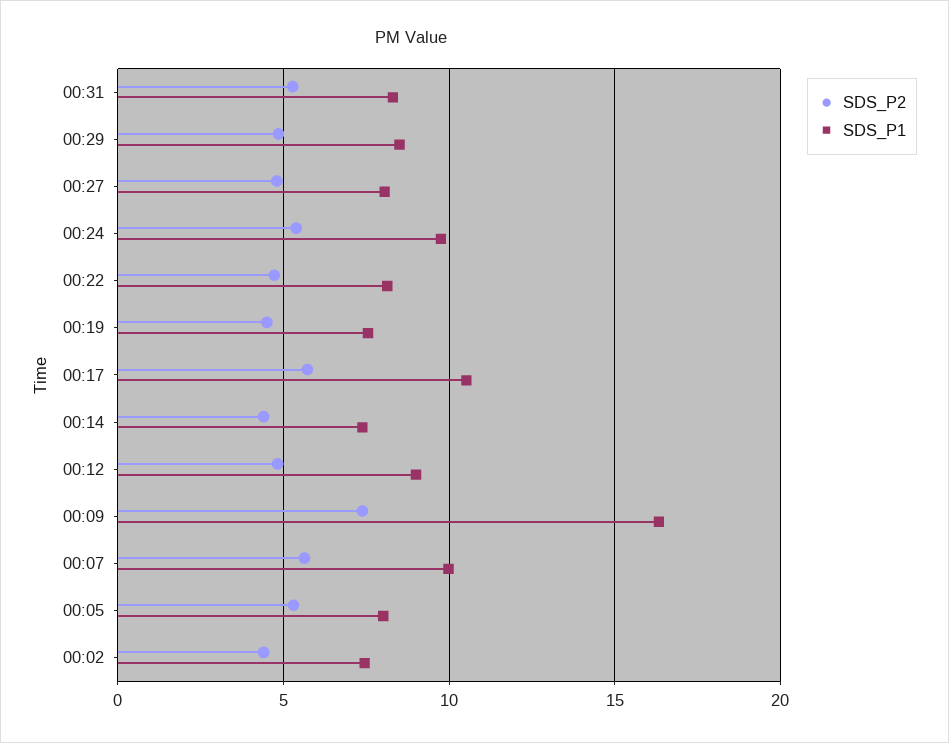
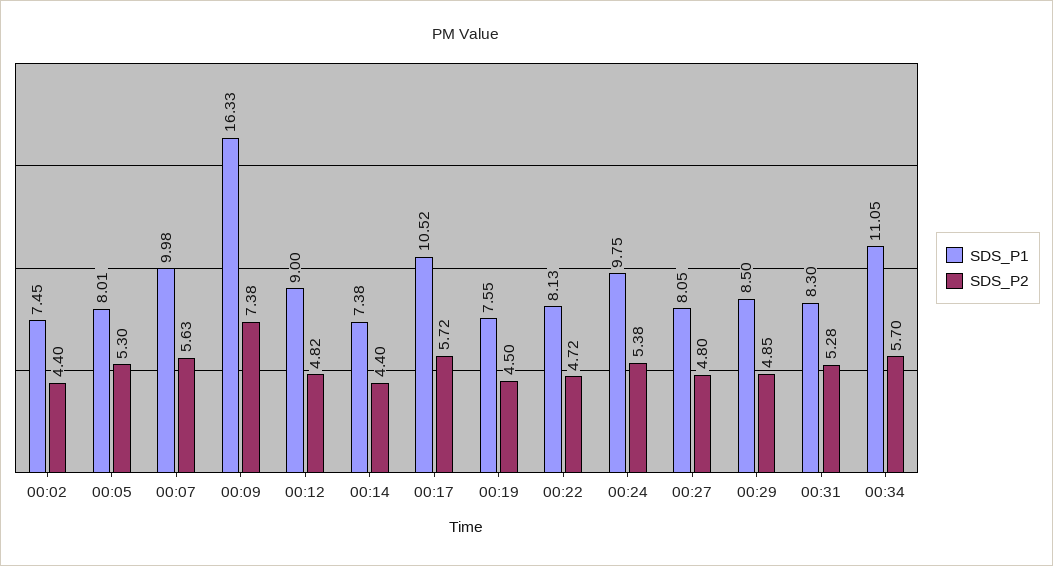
SDS_P1, 00:34: none -> 11.05
SDS_P2, 00:34: none -> 5.7

